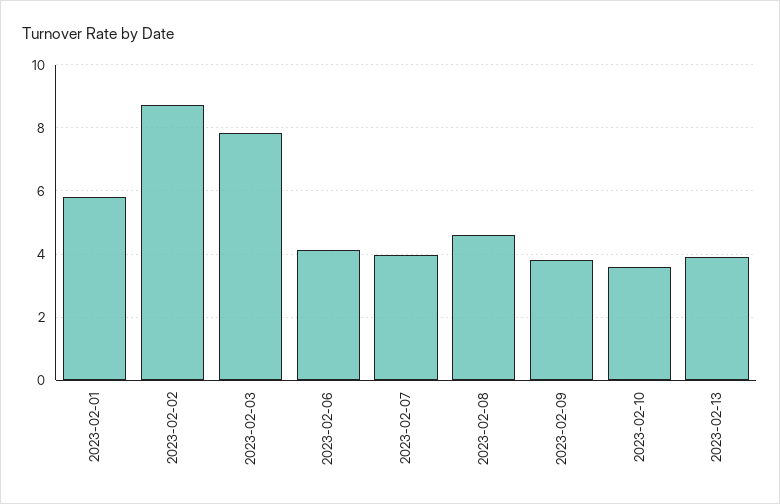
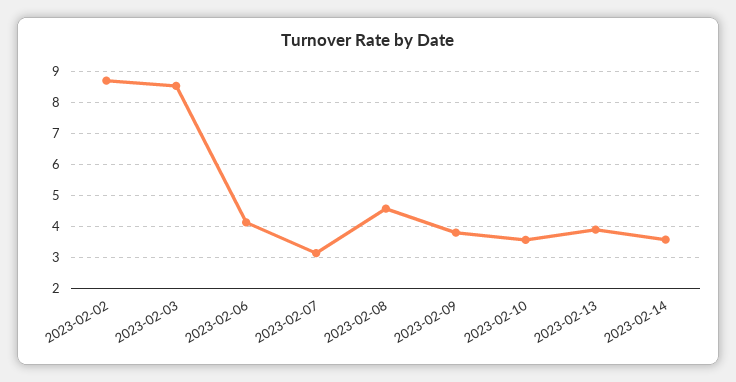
2023-02-01: 5.8 -> none
2023-02-03: 7.8 -> 8.6
2023-02-07: 4 -> 3.2
2023-02-14: none -> 3.6

